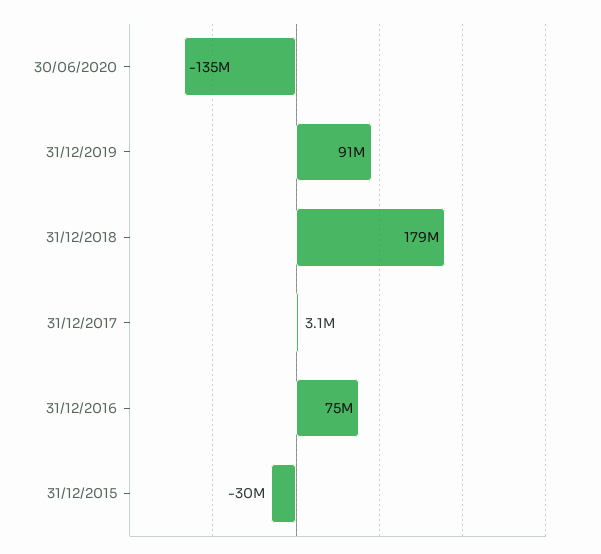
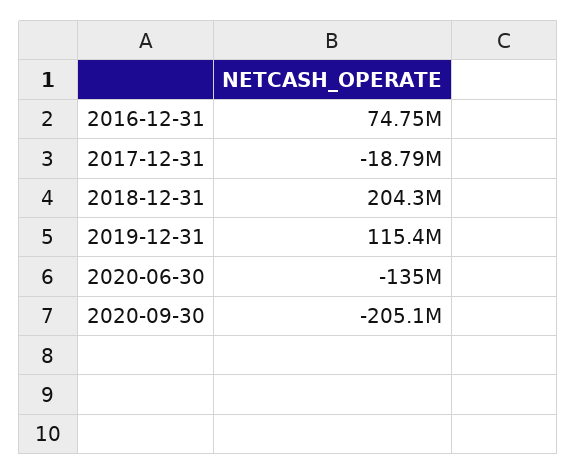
31/12/2019: 91000000 -> 115400000
31/12/2018: 179000000 -> 204300000
31/12/2017: 3100000 -> -18790000
31/12/2015: -30000000 -> none
2020-09-30: none -> -205100000

